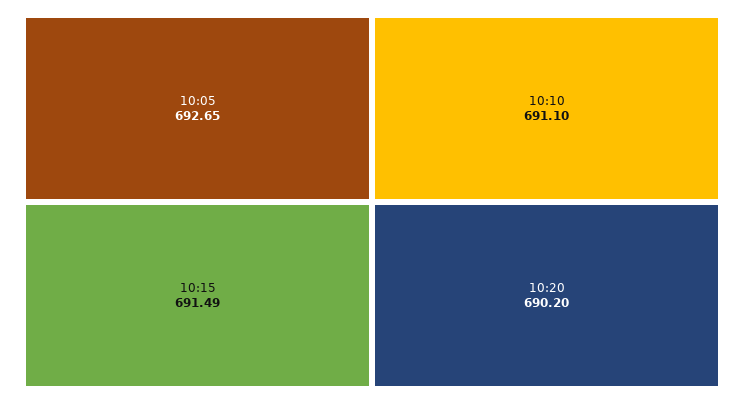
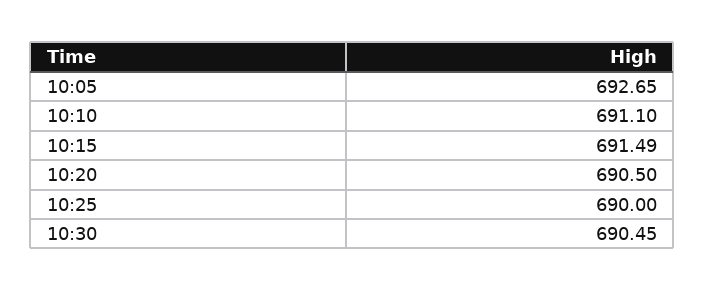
10:20: 690.2 -> 690.5
10:25: none -> 690
10:30: none -> 690.45

